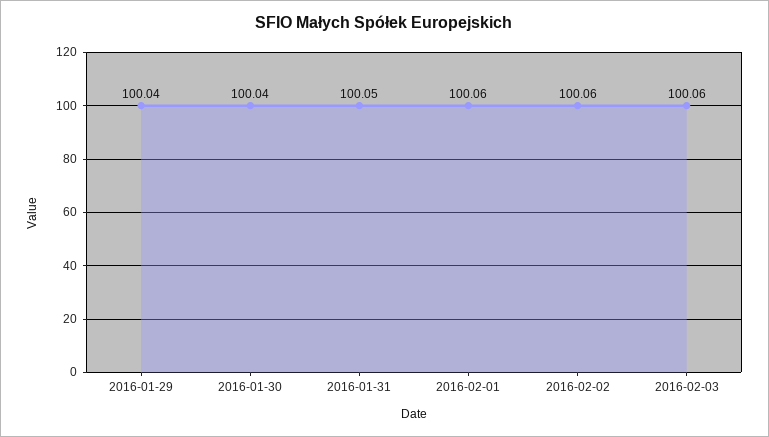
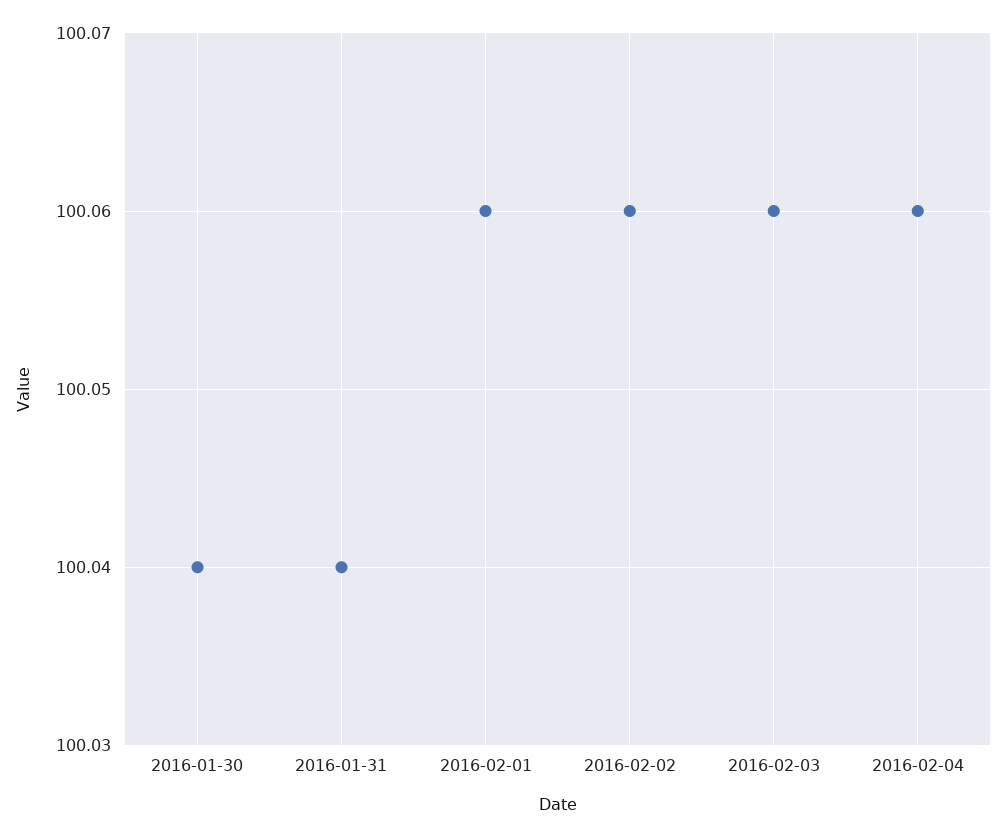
2016-01-29: 100.04 -> none
2016-01-31: 100.05 -> 100.04
2016-02-04: none -> 100.06

